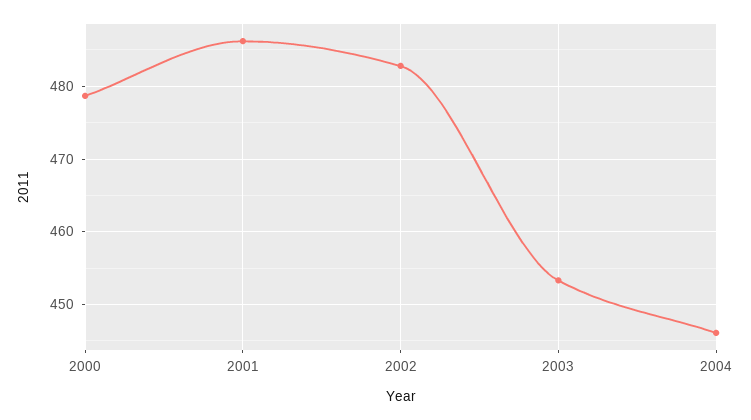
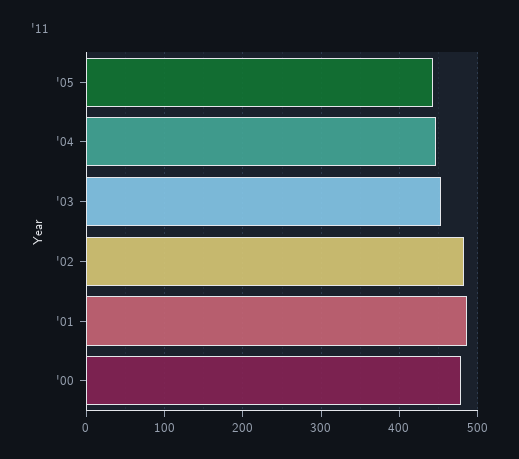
'05: none -> 440

